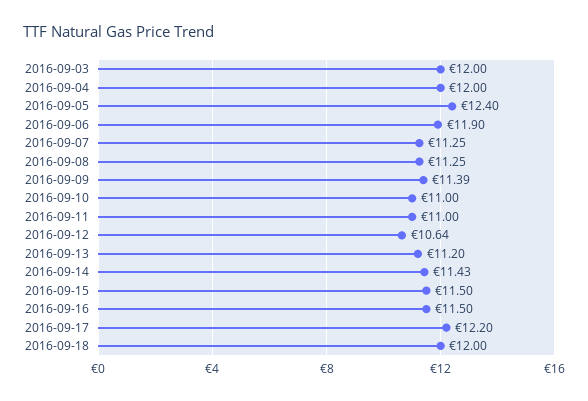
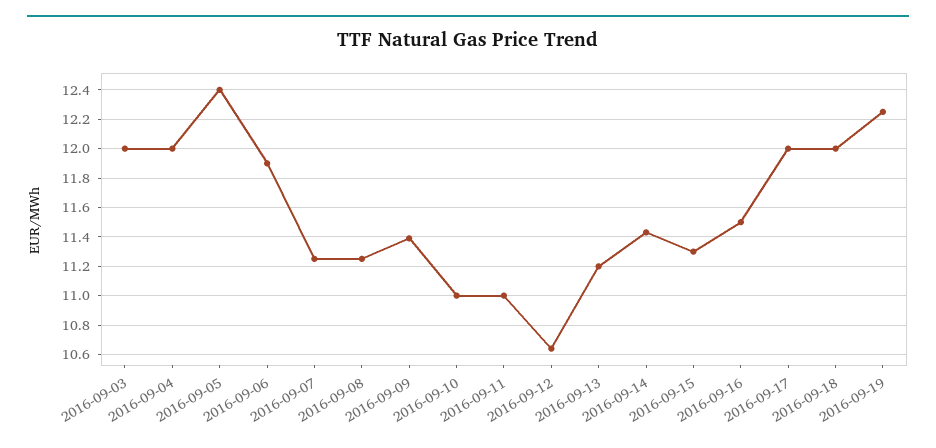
2016-09-15: 11.5 -> 11.3
2016-09-17: 12.2 -> 12
2016-09-19: none -> 12.25

